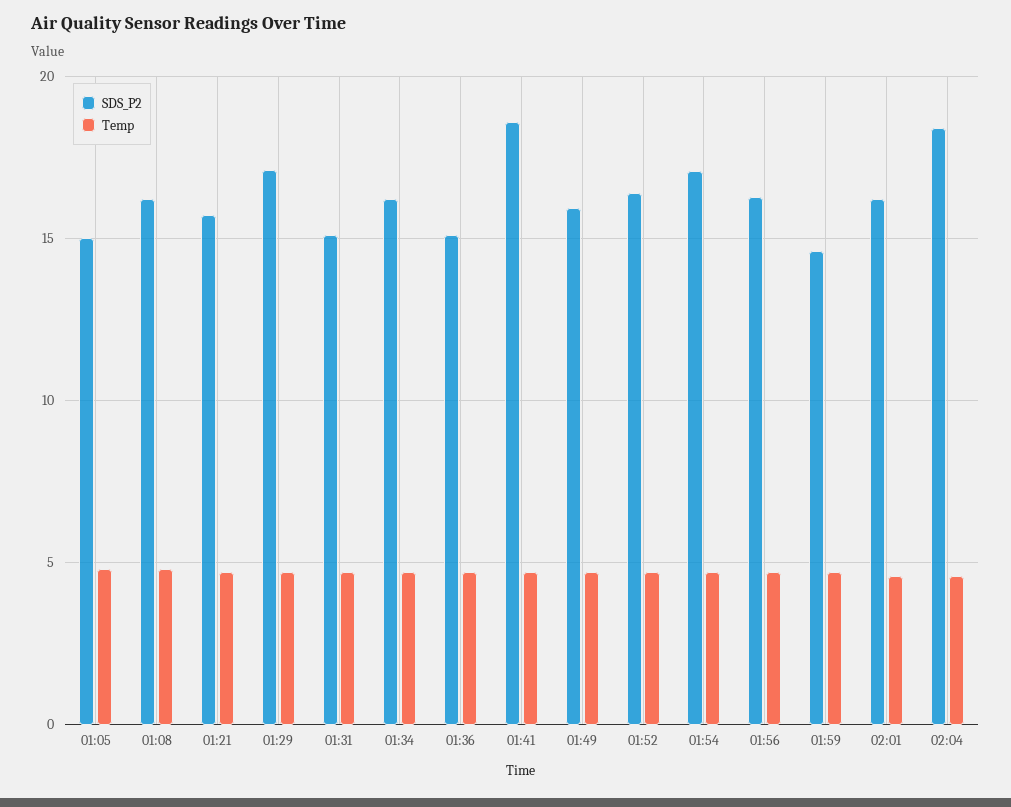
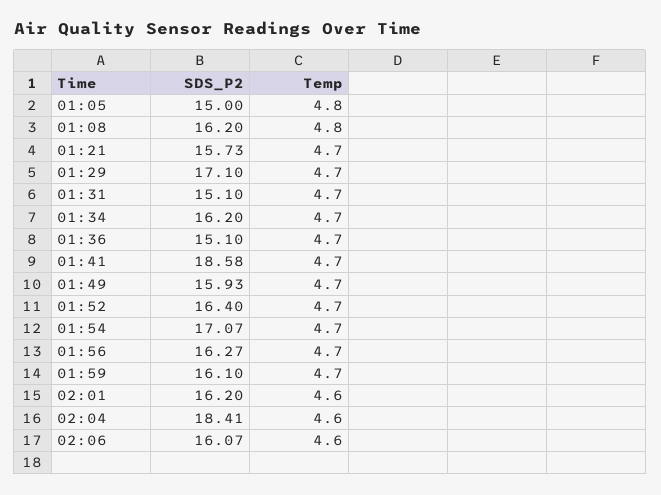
SDS_P2, 01:59: 14.5 -> 16.1
SDS_P2, 02:06: none -> 16.07
Temp, 02:06: none -> 4.6

